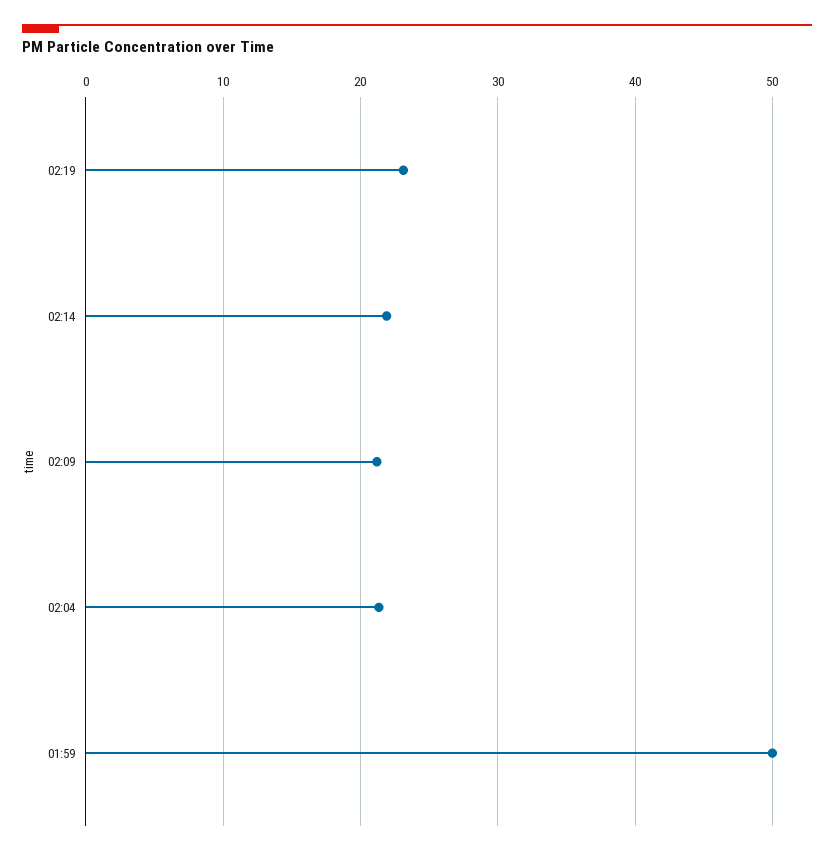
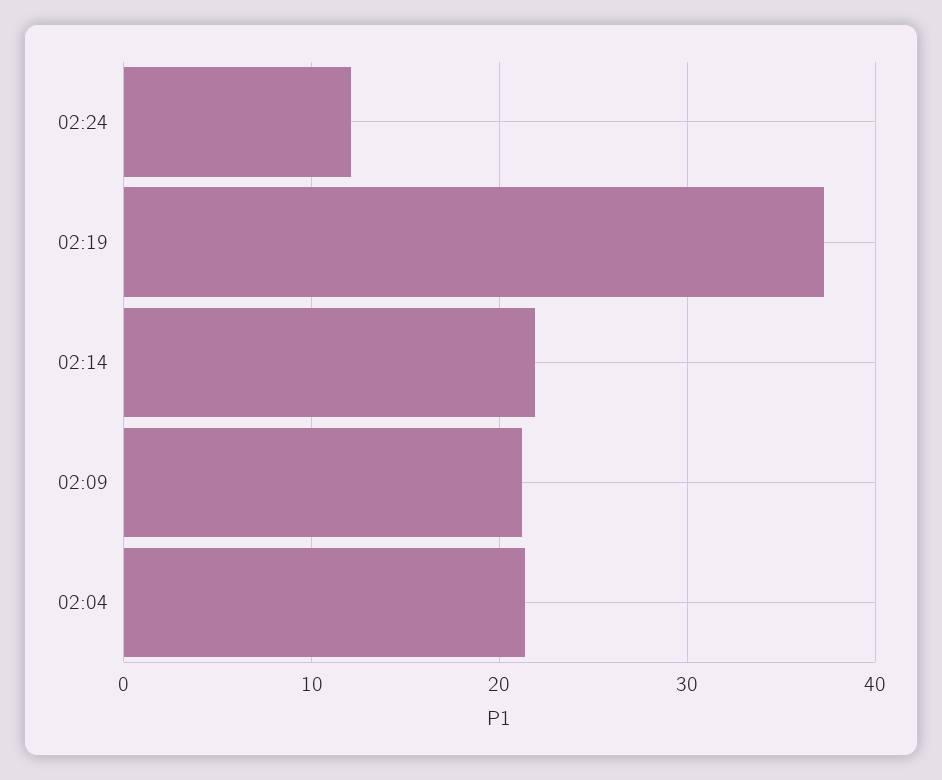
02:19: 23 -> 37
01:59: 50 -> none
02:24: none -> 12

